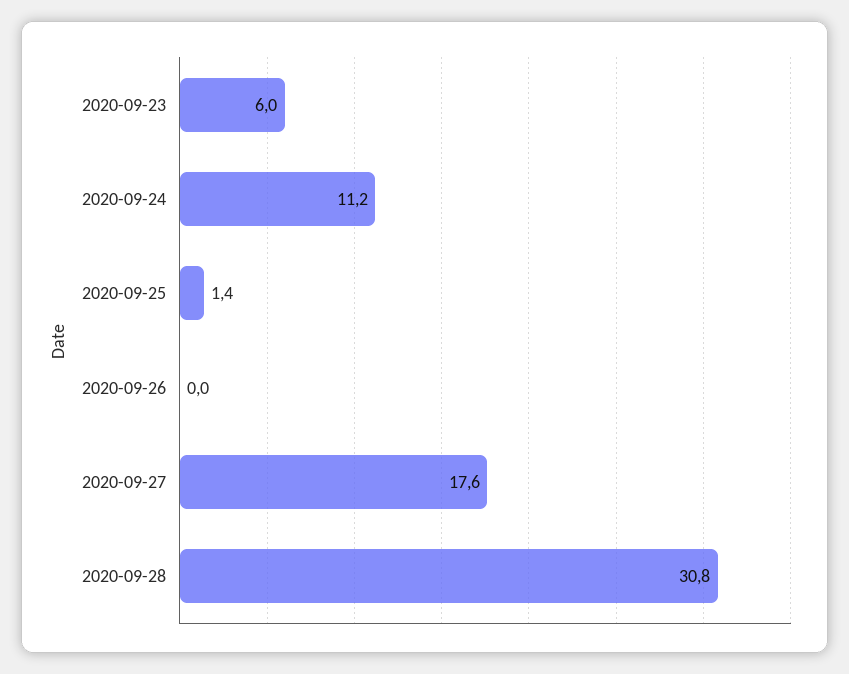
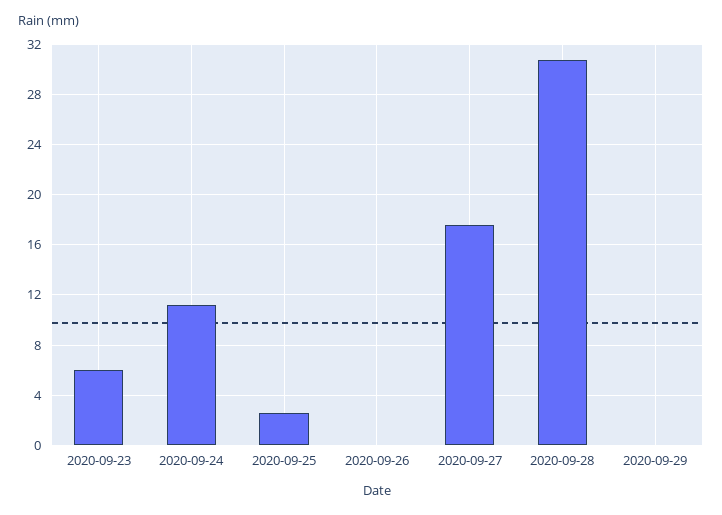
2020-09-25: 1.4 -> 2.5
2020-09-29: none -> 0

